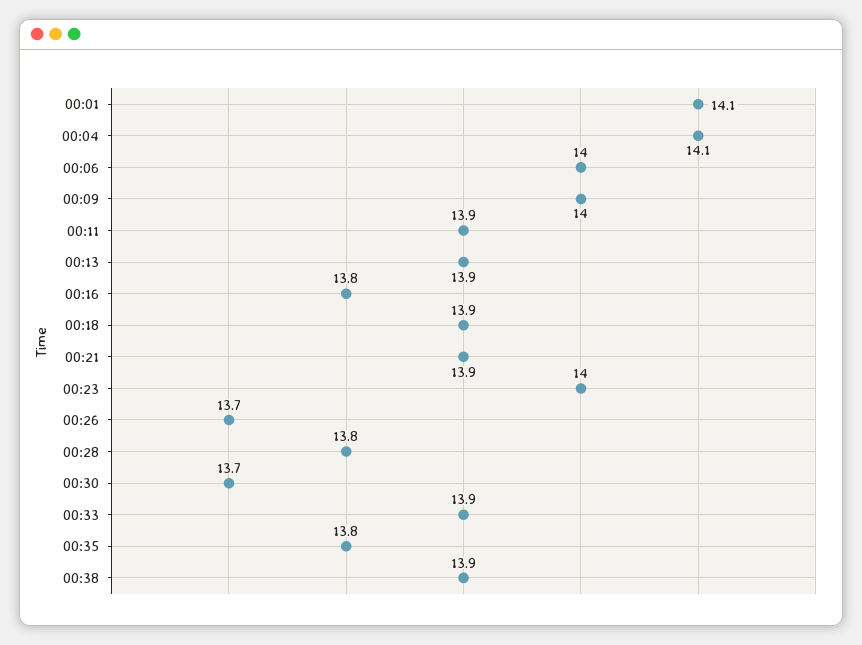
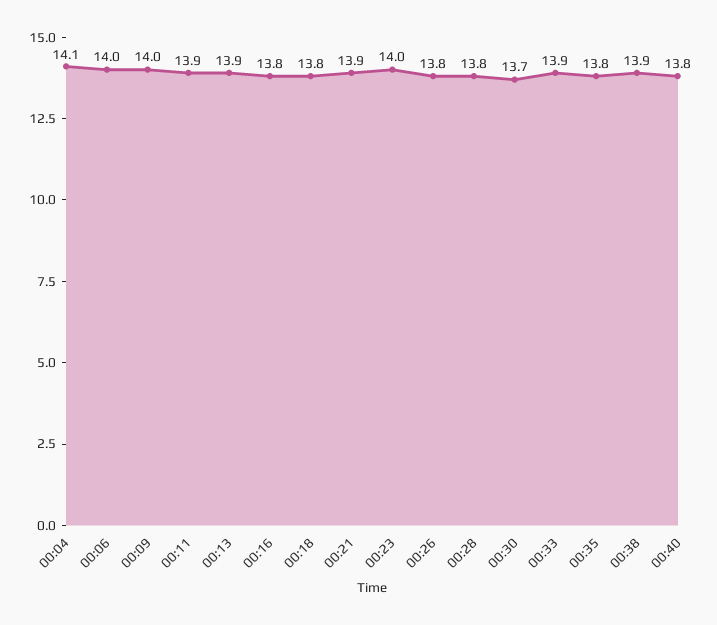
00:01: 14.1 -> none
00:18: 13.9 -> 13.8
00:26: 13.7 -> 13.8
00:40: none -> 13.8

